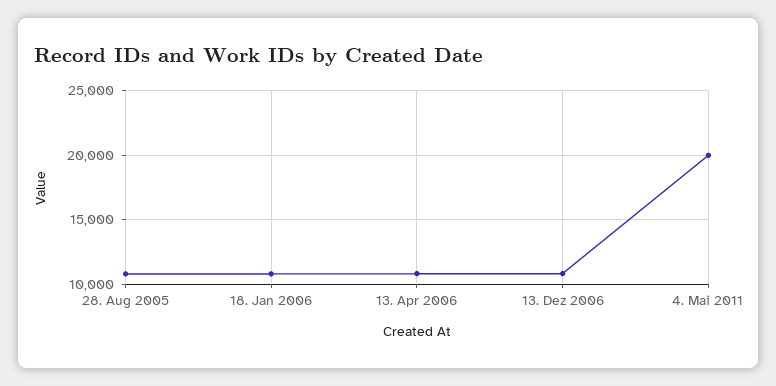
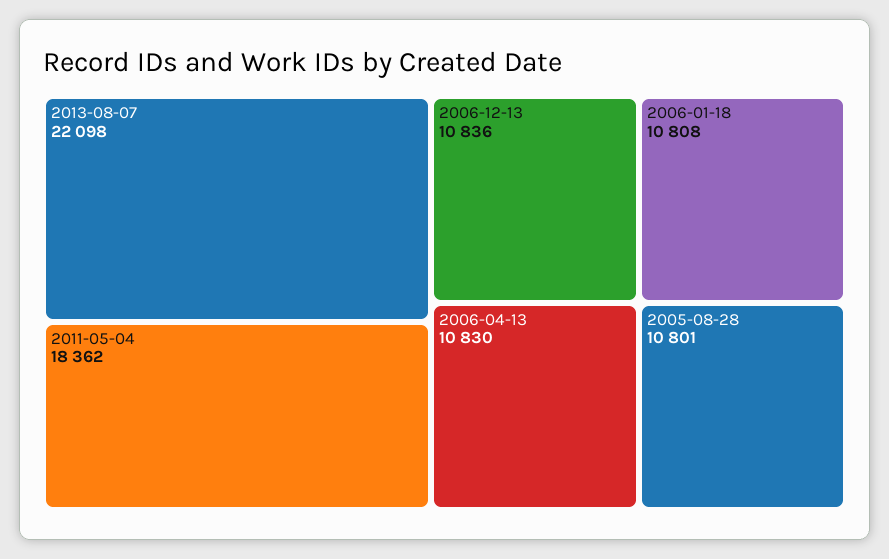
4. Mai 2011: 20000 -> 18362
2013-08-07: none -> 22098

